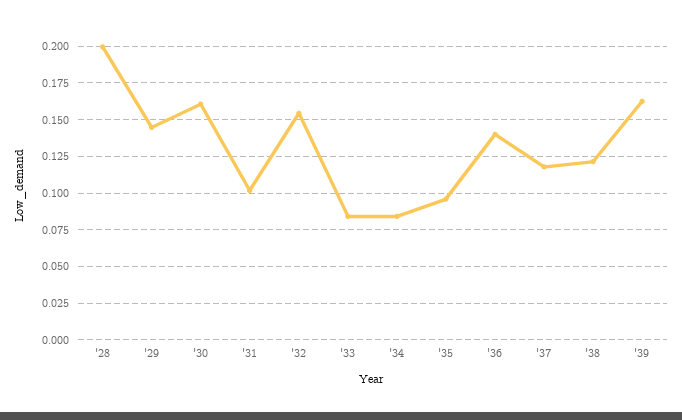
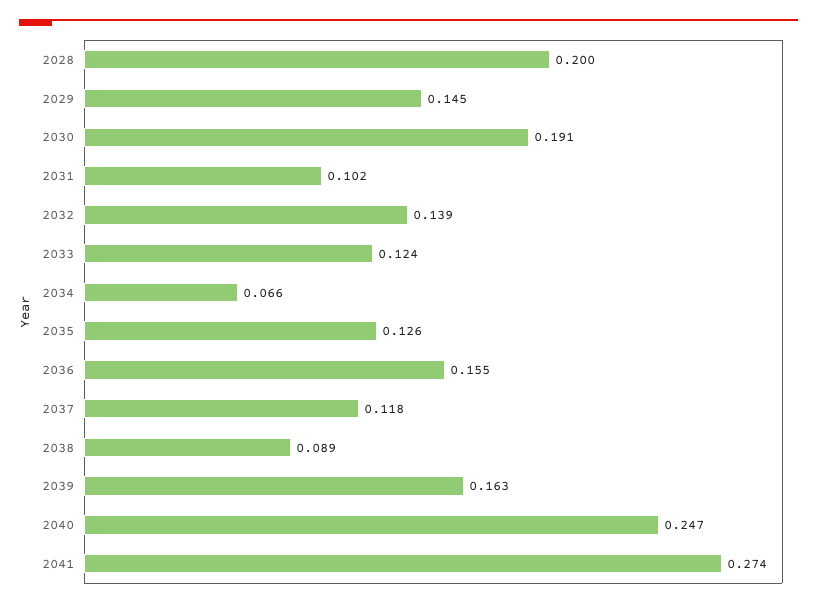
'30: 0.16 -> 0.191
'32: 0.155 -> 0.139
'33: 0.085 -> 0.124
'34: 0.085 -> 0.066
'35: 0.095 -> 0.126
'36: 0.14 -> 0.155
'38: 0.12 -> 0.089
2040: none -> 0.247
2041: none -> 0.274

